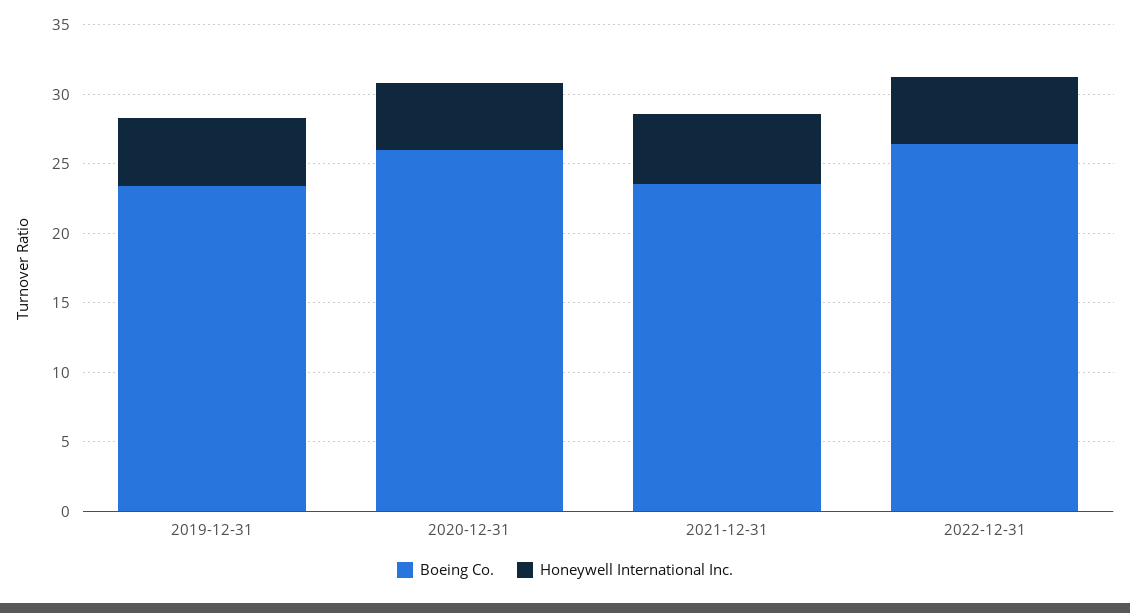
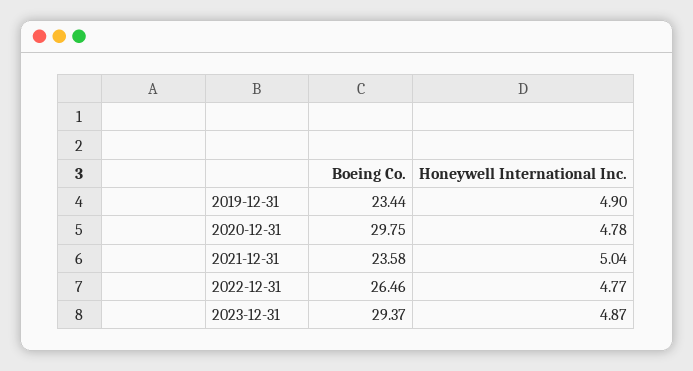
Boeing Co., 2020-12-31: 26 -> 29.75
Boeing Co., 2023-12-31: none -> 29.37
Honeywell International Inc., 2023-12-31: none -> 4.87

